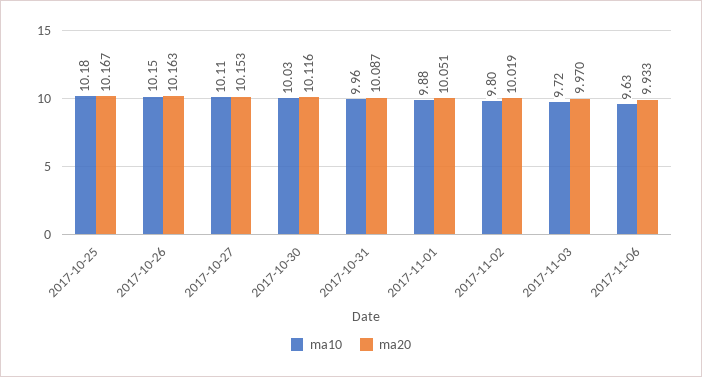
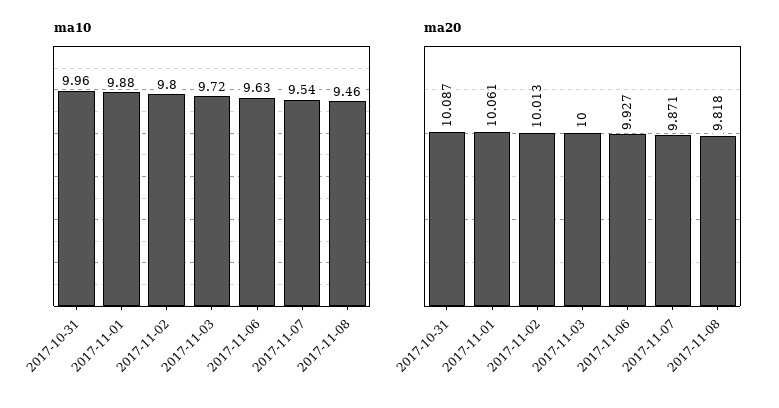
ma10, 2017-10-25: 10.18 -> none
ma20, 2017-10-25: 10.167 -> none
ma10, 2017-10-26: 10.15 -> none
ma20, 2017-10-26: 10.163 -> none
ma10, 2017-10-27: 10.11 -> none
ma20, 2017-10-27: 10.153 -> none
ma10, 2017-10-30: 10.03 -> none
ma20, 2017-10-30: 10.116 -> none
ma20, 2017-11-01: 10.051 -> 10.061
ma20, 2017-11-02: 10.019 -> 10.013
ma20, 2017-11-03: 9.97 -> 10
ma20, 2017-11-06: 9.933 -> 9.927
ma10, 2017-11-07: none -> 9.54
ma10, 2017-11-08: none -> 9.46
ma20, 2017-11-07: none -> 9.871
ma20, 2017-11-08: none -> 9.818

